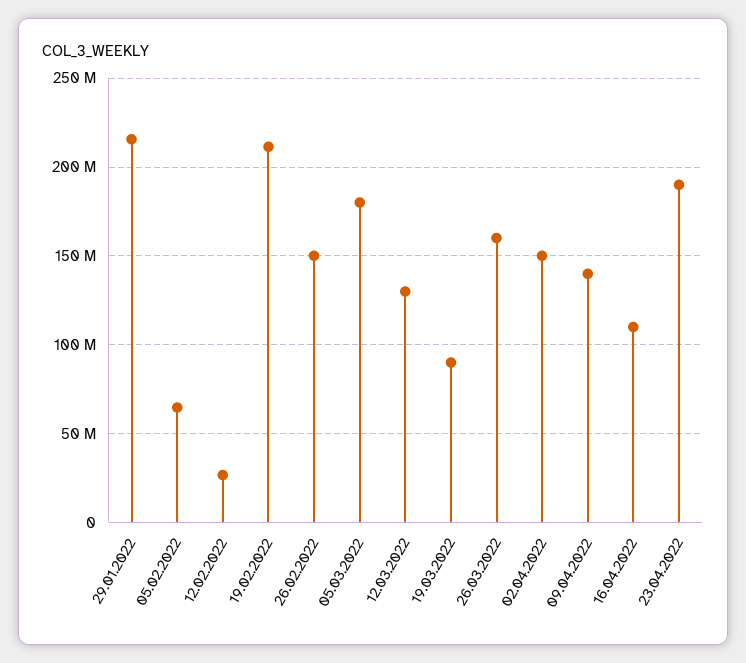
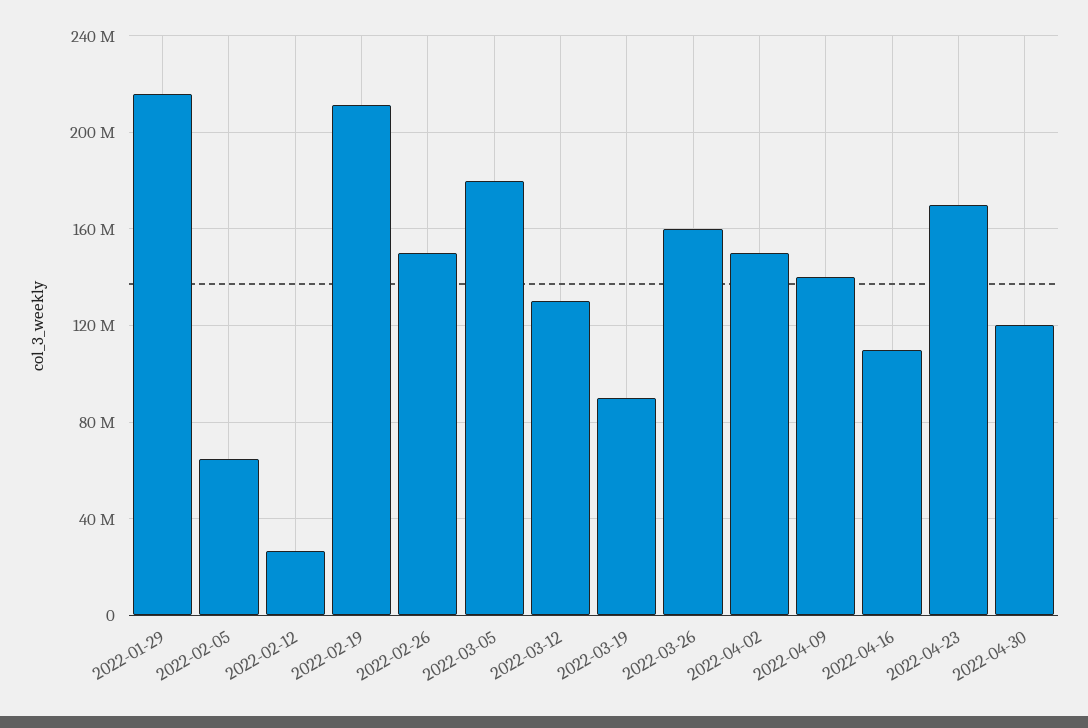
23.04.2022: 190000000 -> 170000000
2022-04-30: none -> 120000000

